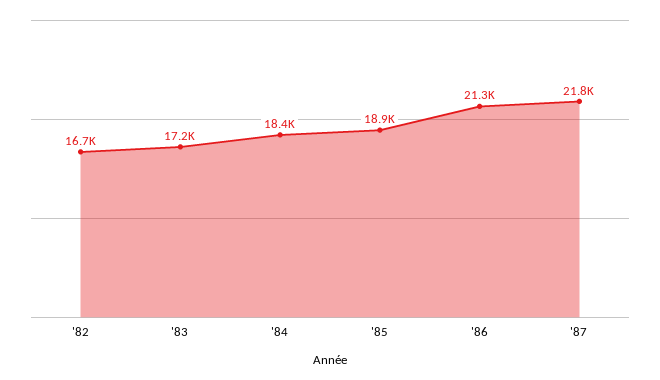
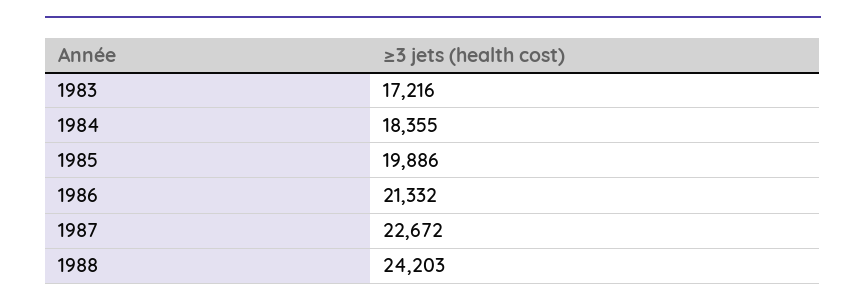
'82: 16700 -> none
'85: 18900 -> 19886
'87: 21800 -> 22672
1988: none -> 24203

